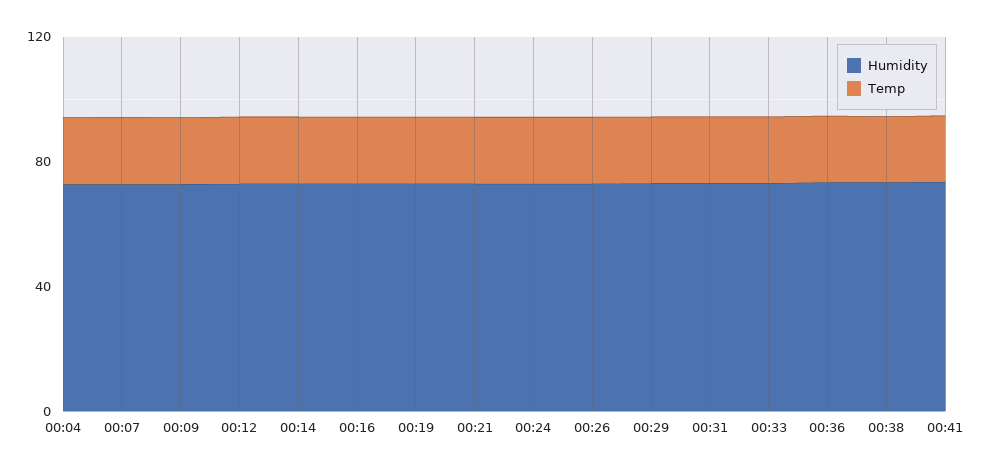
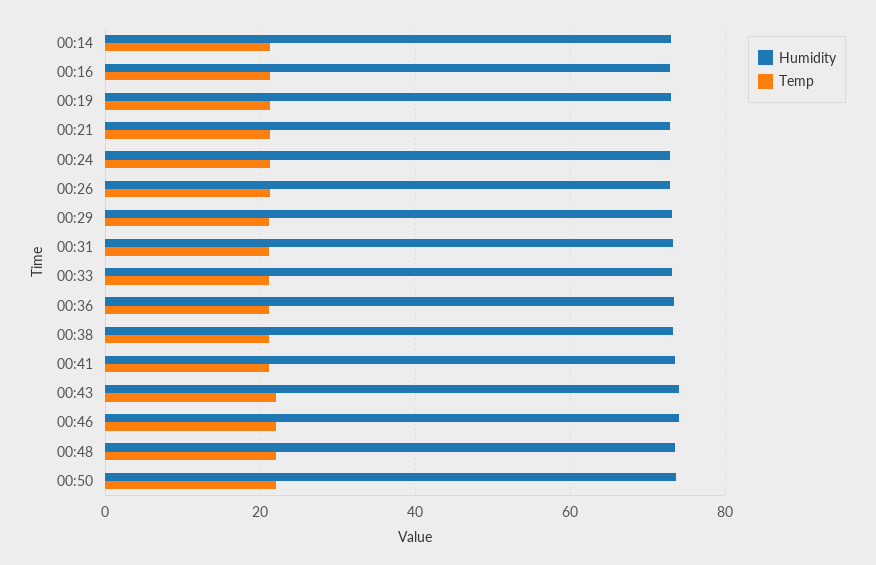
Humidity, 00:04: 70 -> none
Temp, 00:04: 20 -> none
Humidity, 00:07: 70 -> none
Temp, 00:07: 20 -> none
Humidity, 00:09: 70 -> none
Temp, 00:09: 20 -> none
Humidity, 00:12: 70 -> none
Temp, 00:12: 20 -> none
Humidity, 00:43: none -> 74
Temp, 00:43: none -> 22
Humidity, 00:46: none -> 74
Temp, 00:46: none -> 22
Humidity, 00:48: none -> 74
Temp, 00:48: none -> 22
Humidity, 00:50: none -> 74
Temp, 00:50: none -> 22

